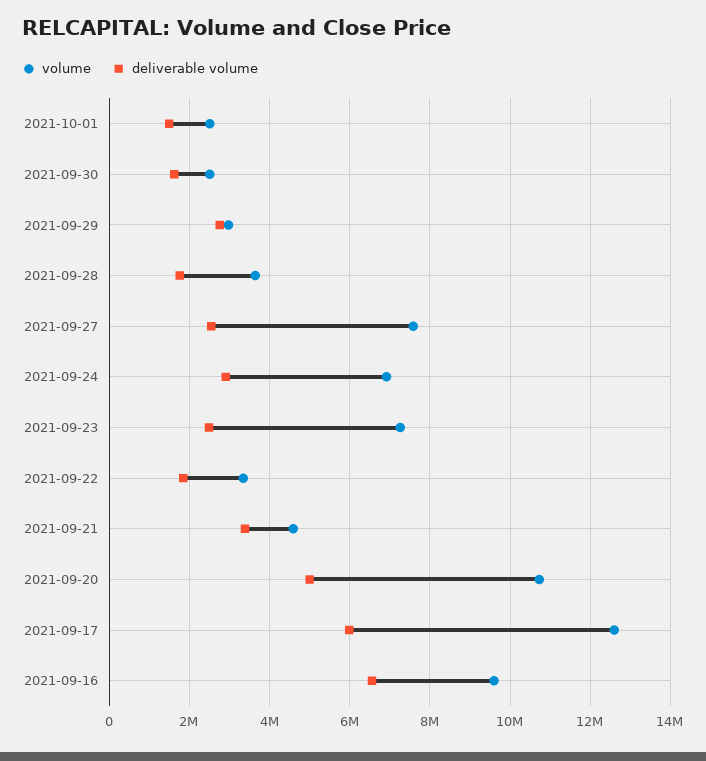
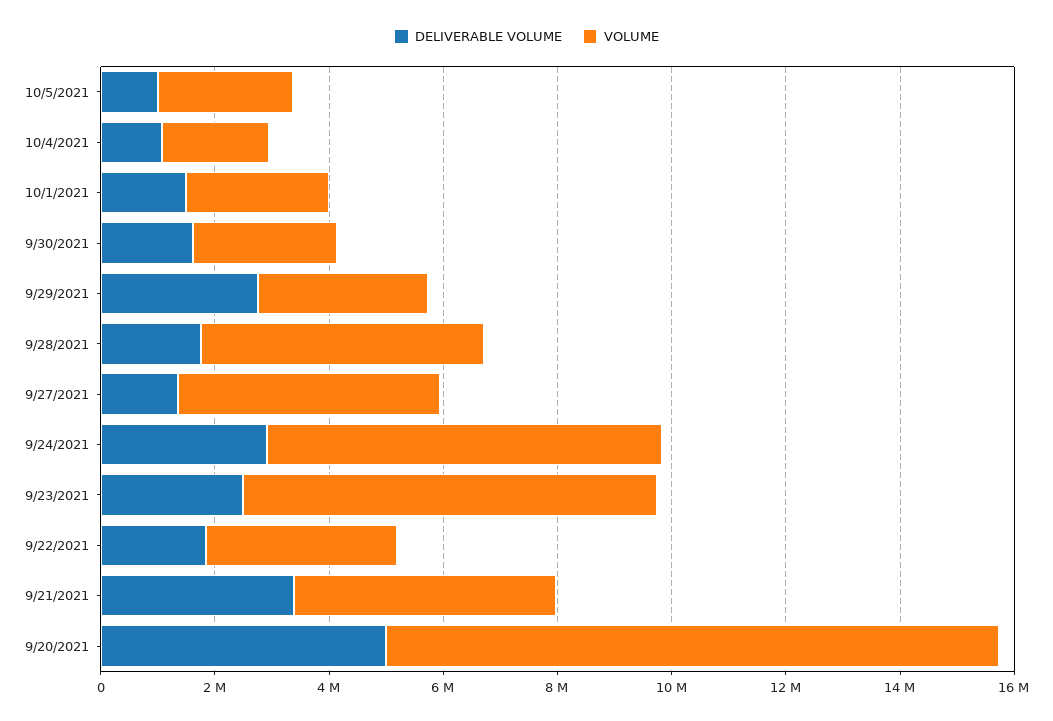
volume, 2021-09-28: 3600000 -> 5000000
volume, 2021-09-27: 7600000 -> 4500000
deliverable volume, 2021-09-27: 2600000 -> 1500000
volume, 2021-09-17: 12600000 -> none
deliverable volume, 2021-09-17: 6000000 -> none
volume, 2021-09-16: 9600000 -> none
deliverable volume, 2021-09-16: 6600000 -> none
deliverable volume, 10/5/2021: none -> 1000000
volume, 10/5/2021: none -> 2500000
deliverable volume, 10/4/2021: none -> 1000000
volume, 10/4/2021: none -> 2000000

